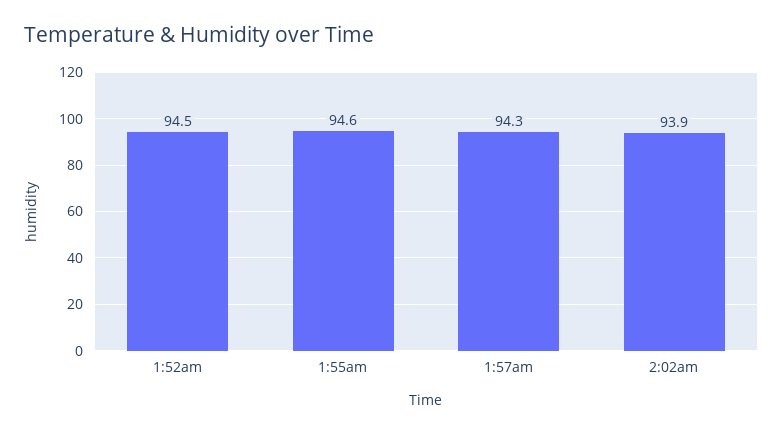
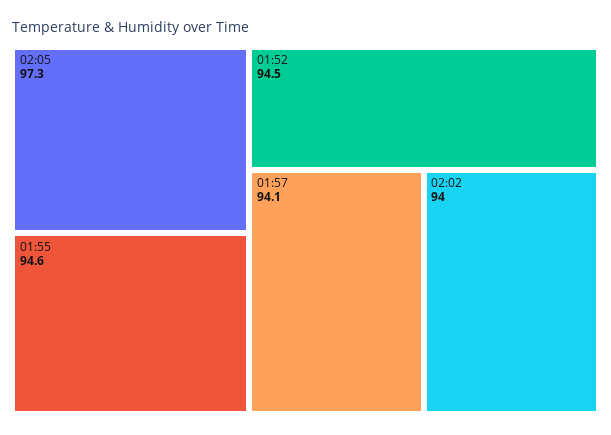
1:57am: 94.3 -> 94.1
2:02am: 93.9 -> 94
02:05: none -> 97.3

